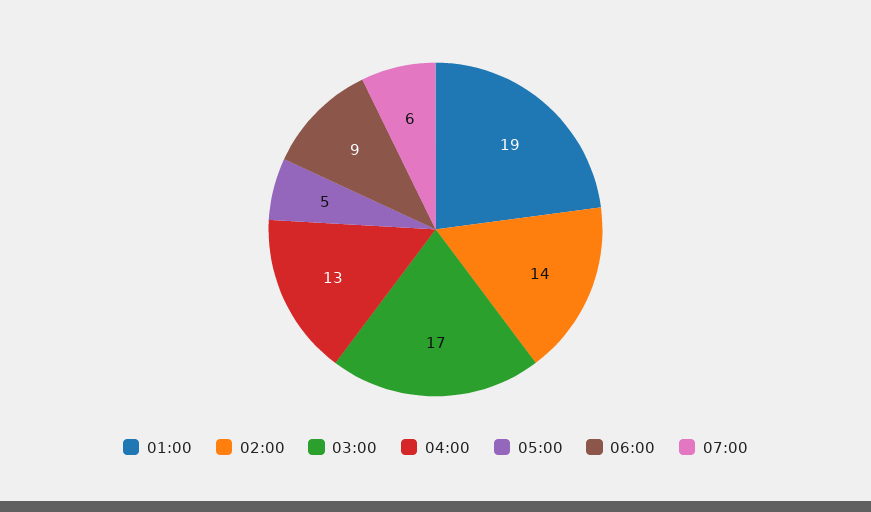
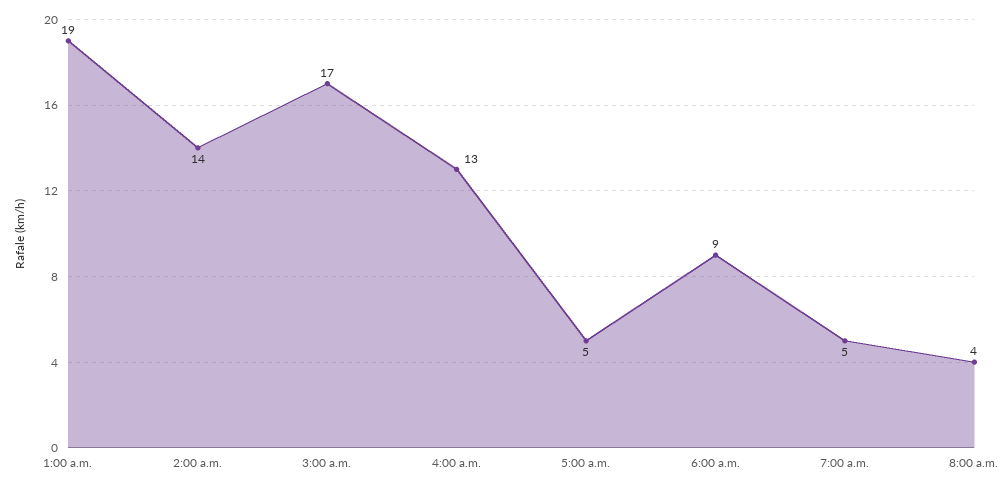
07:00: 6 -> 5
8:00 a.m.: none -> 4

